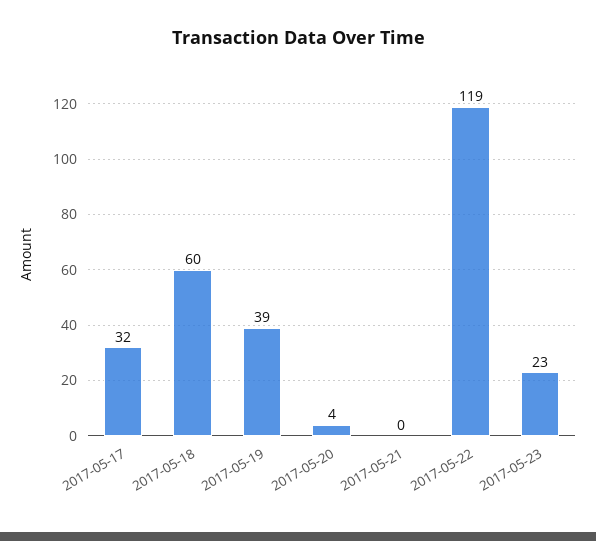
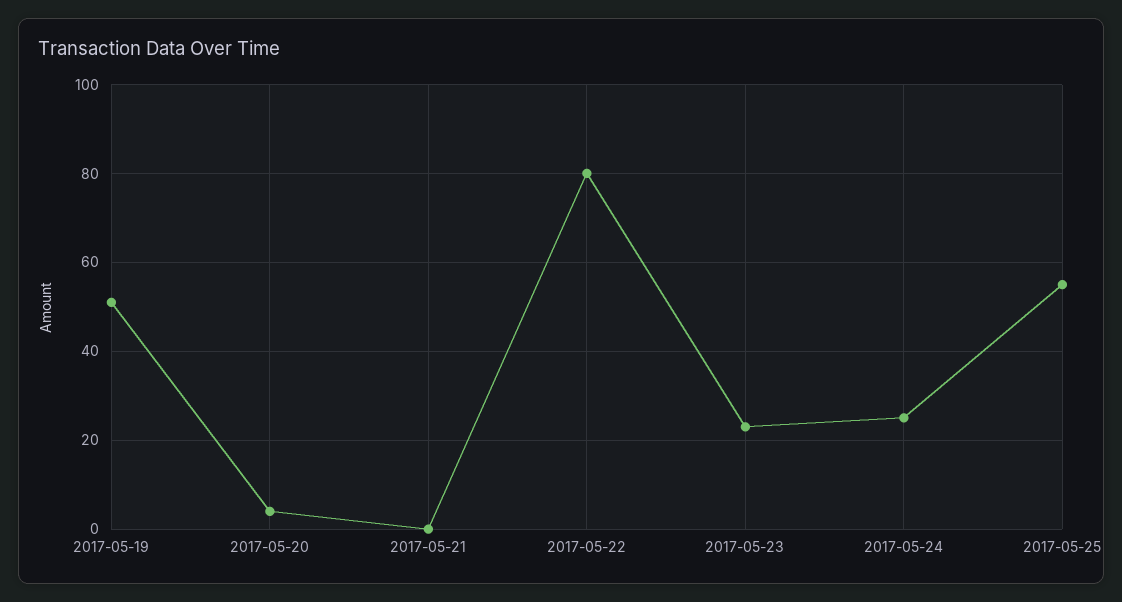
2017-05-17: 32 -> none
2017-05-18: 60 -> none
2017-05-19: 39 -> 50
2017-05-22: 119 -> 80
2017-05-24: none -> 25
2017-05-25: none -> 55

